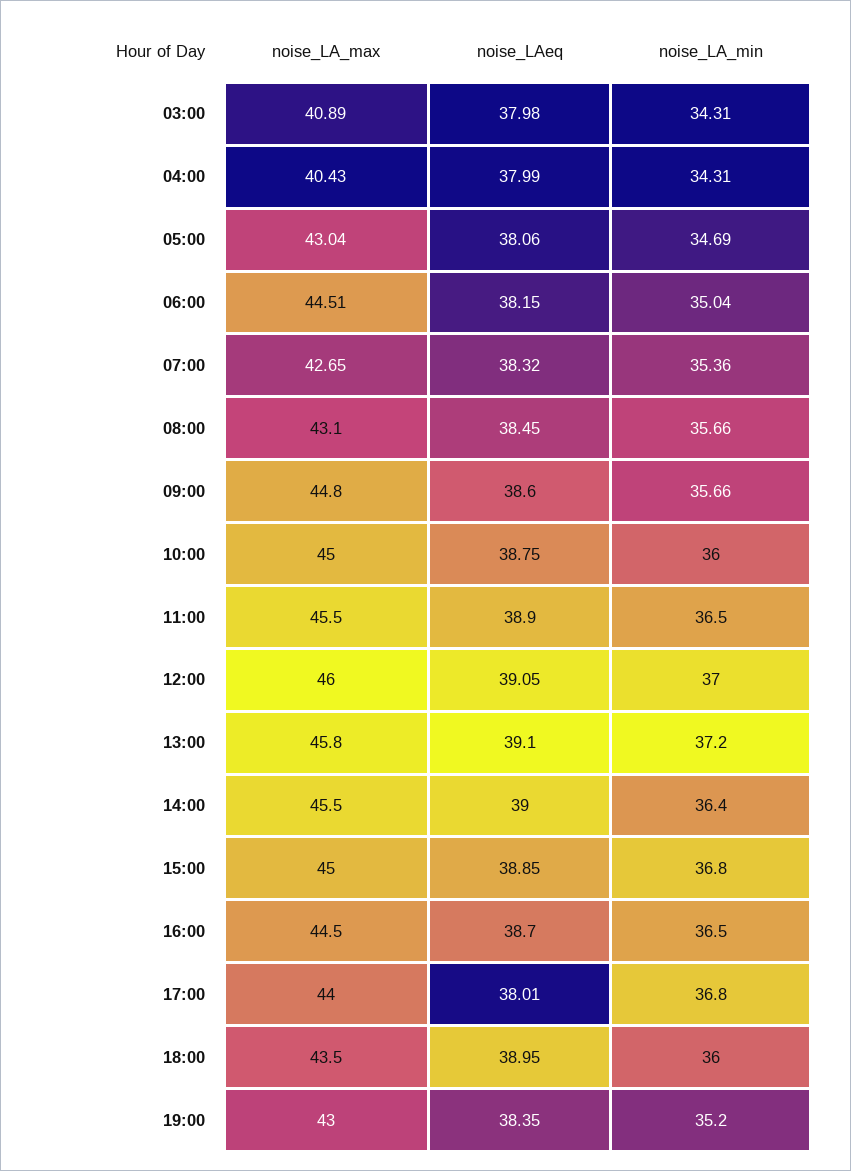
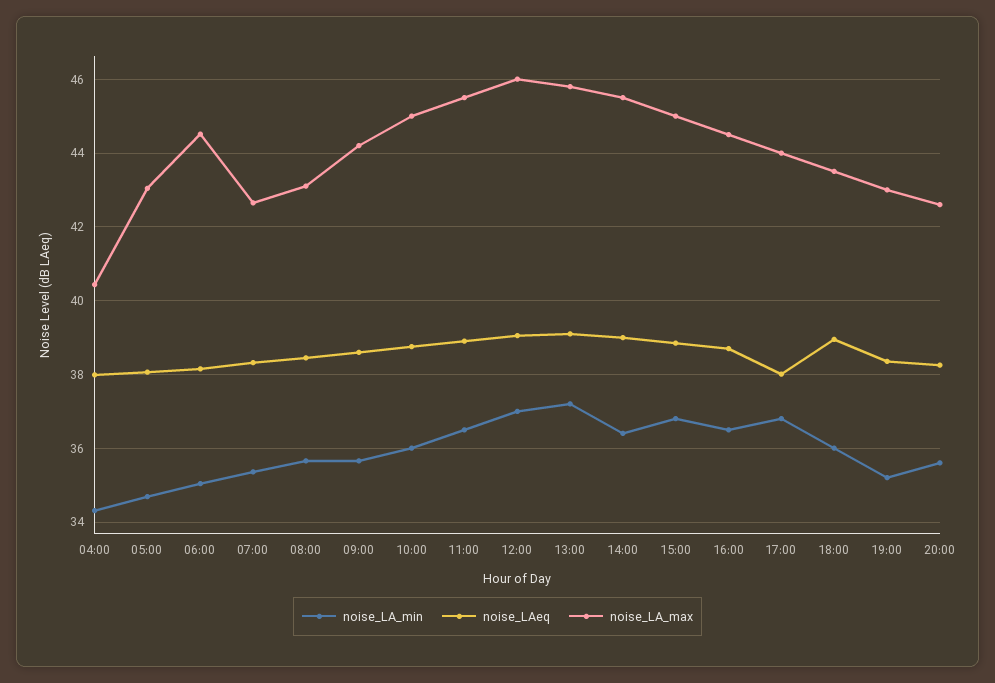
noise_LA_max, 03:00: 40.89 -> none
noise_LAeq, 03:00: 37.98 -> none
noise_LA_min, 03:00: 34.31 -> none
noise_LA_max, 09:00: 44.8 -> 44.2
noise_LA_min, 20:00: none -> 35.6
noise_LAeq, 20:00: none -> 38.2
noise_LA_max, 20:00: none -> 42.6

